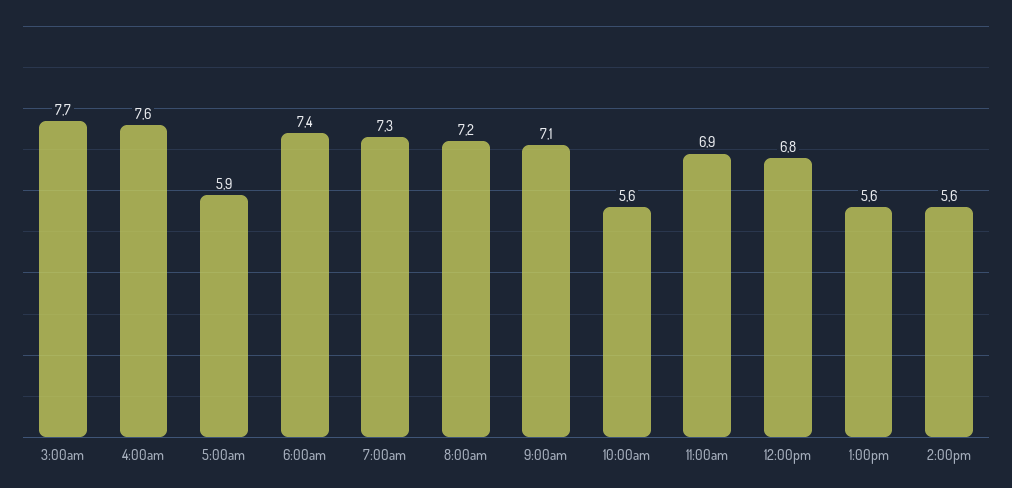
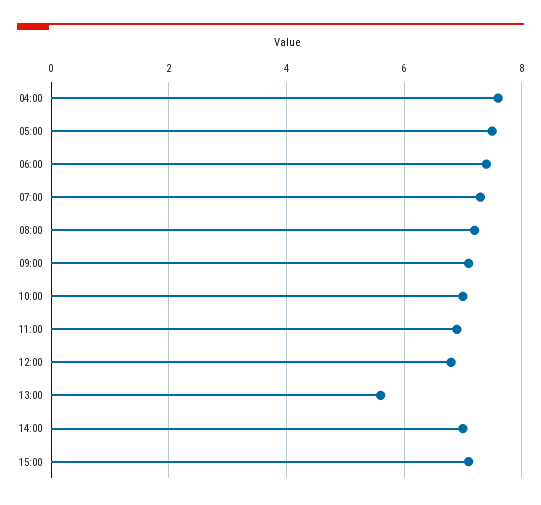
3:00am: 7.7 -> none
5:00am: 5.9 -> 7.5
10:00am: 5.6 -> 7
2:00pm: 5.6 -> 7
15:00: none -> 7

